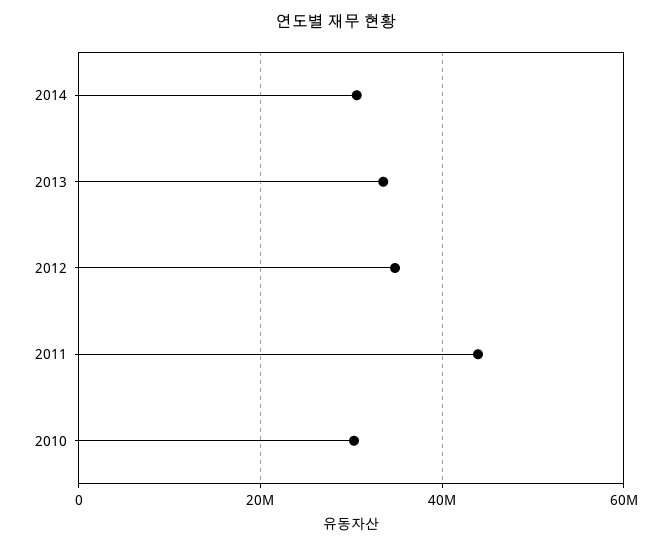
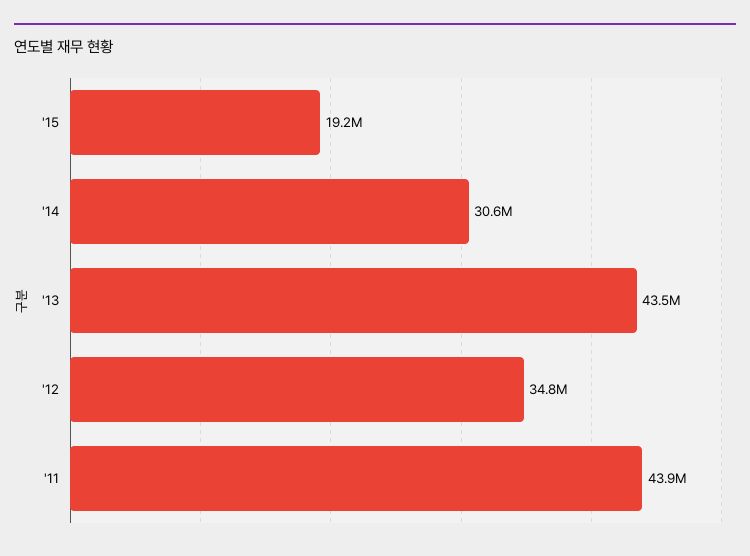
2013: 34000000 -> 43500000
2010: 30000000 -> none
'15: none -> 19200000

